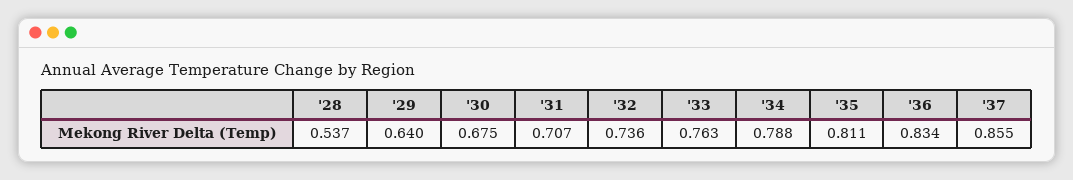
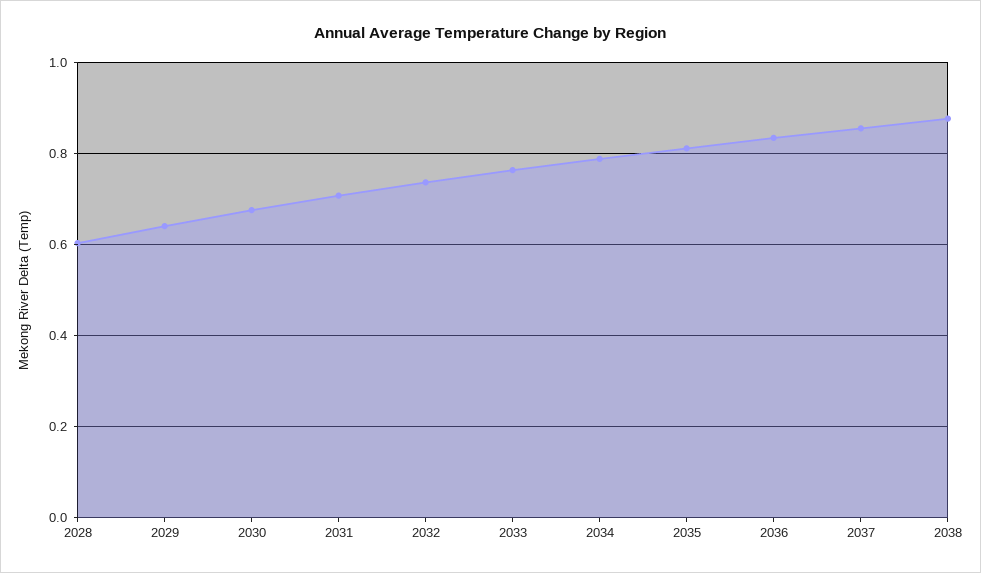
'28: 0.537 -> 0.6
2038: none -> 0.88

